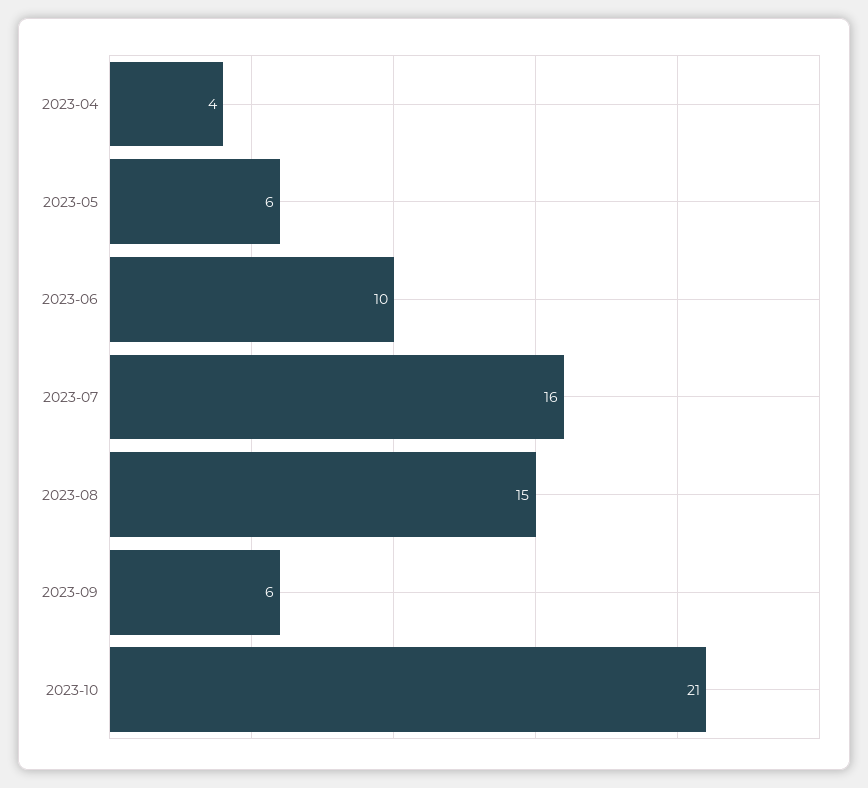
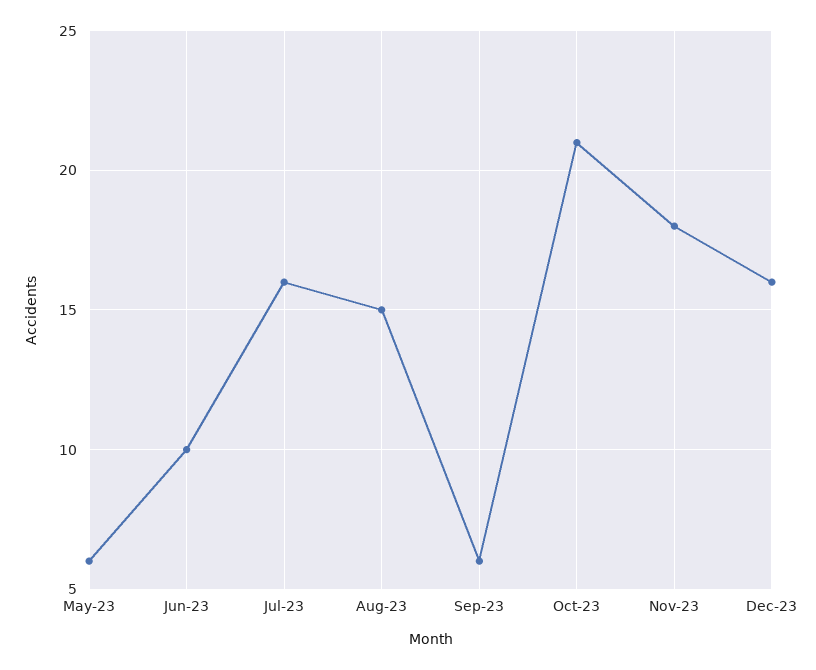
2023-04: 4 -> none
Nov-23: none -> 18
Dec-23: none -> 16

